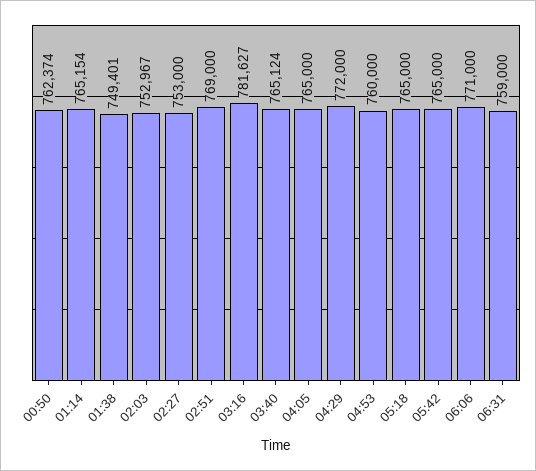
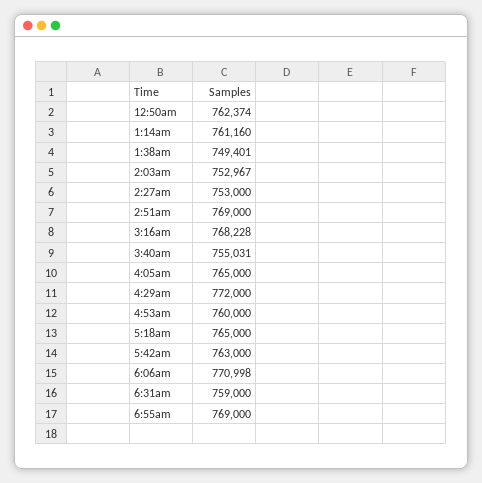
01:14: 765154 -> 761160
03:16: 781627 -> 768228
03:40: 765124 -> 755031
05:42: 765000 -> 763000
06:06: 771000 -> 770998
6:55am: none -> 769000

